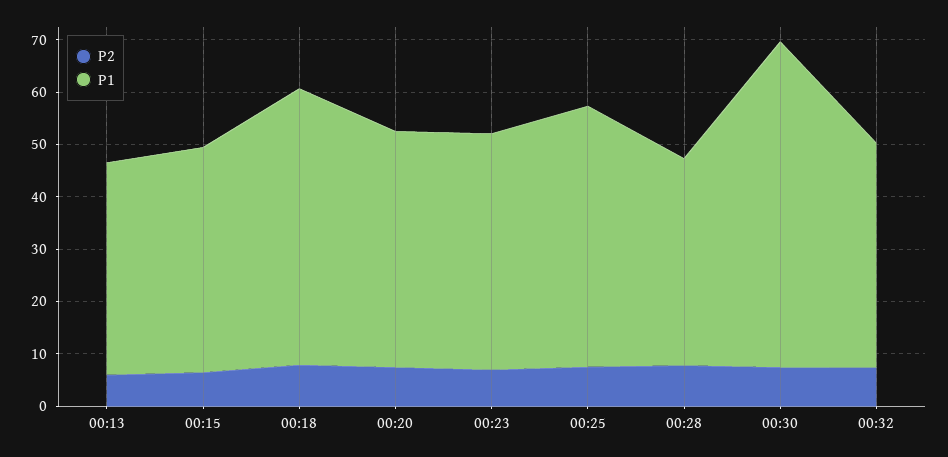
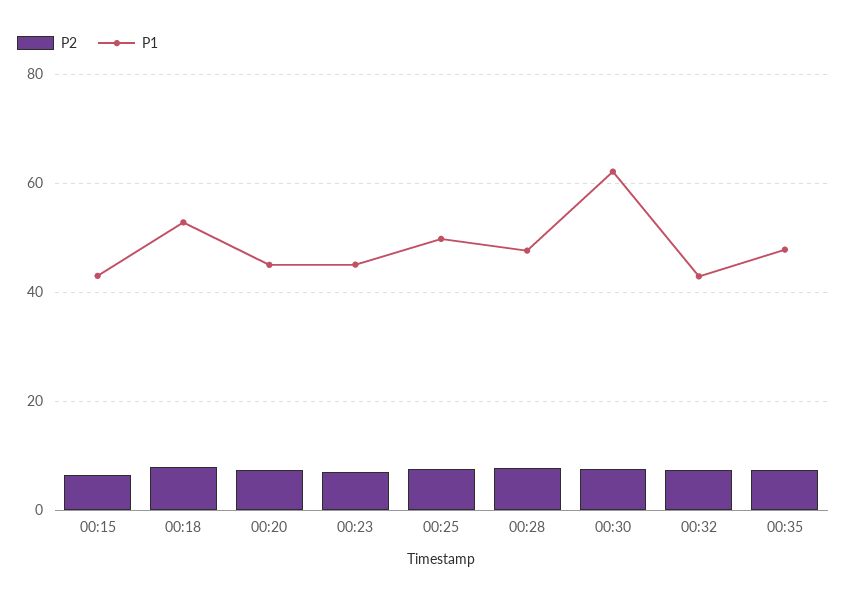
P2, 00:13: 6 -> none
P1, 00:13: 40 -> none
P1, 00:28: 40 -> 48
P2, 00:35: none -> 8
P1, 00:35: none -> 48

